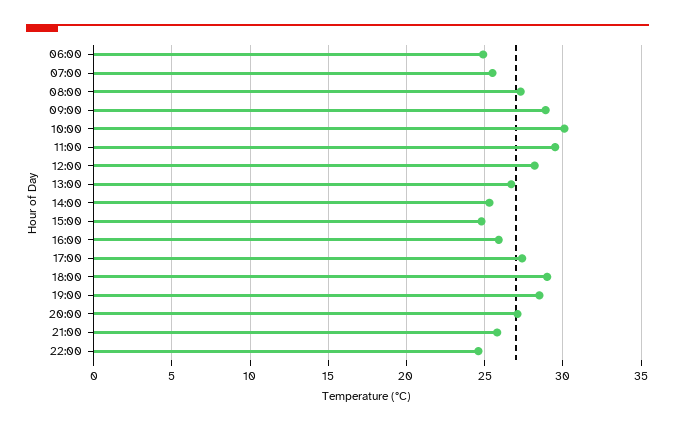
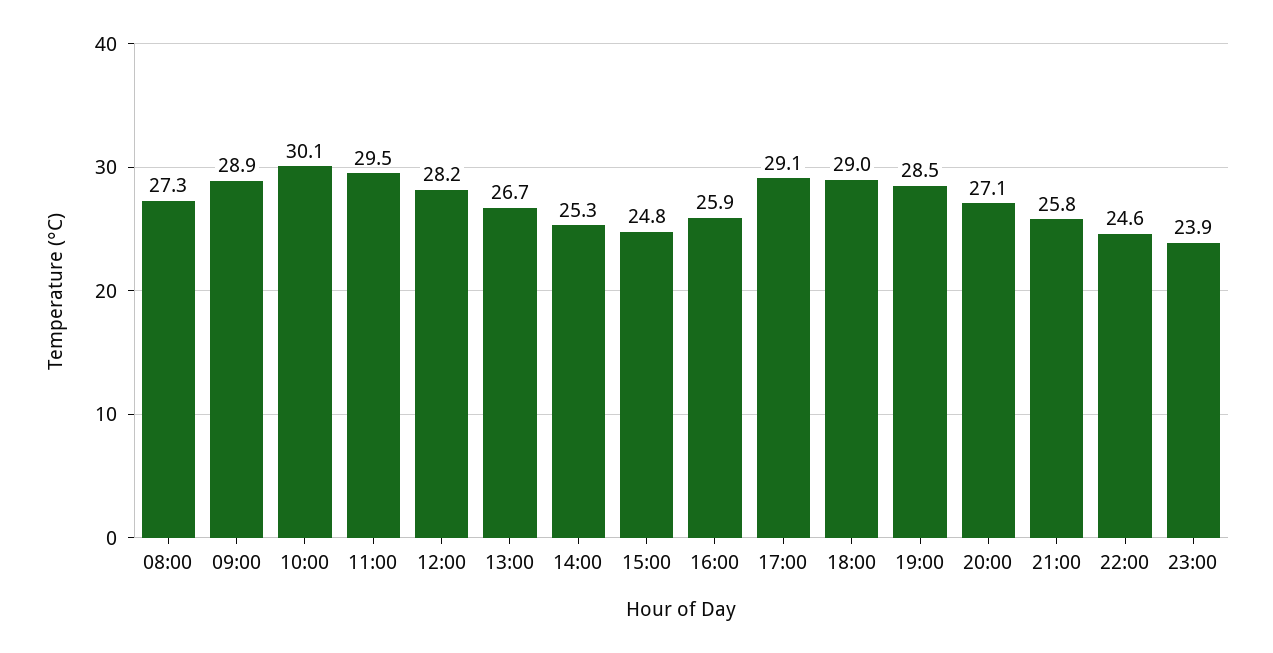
06:00: 25 -> none
07:00: 25.5 -> none
17:00: 27.5 -> 29.1
23:00: none -> 23.9

